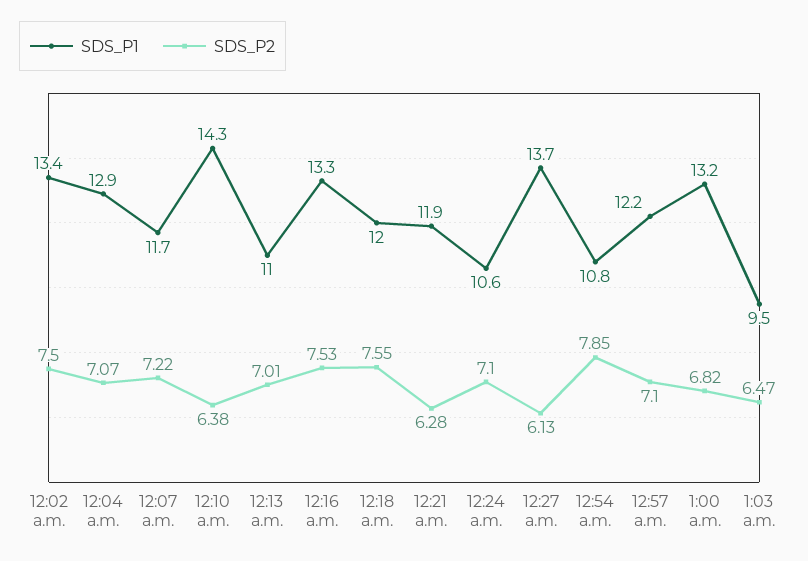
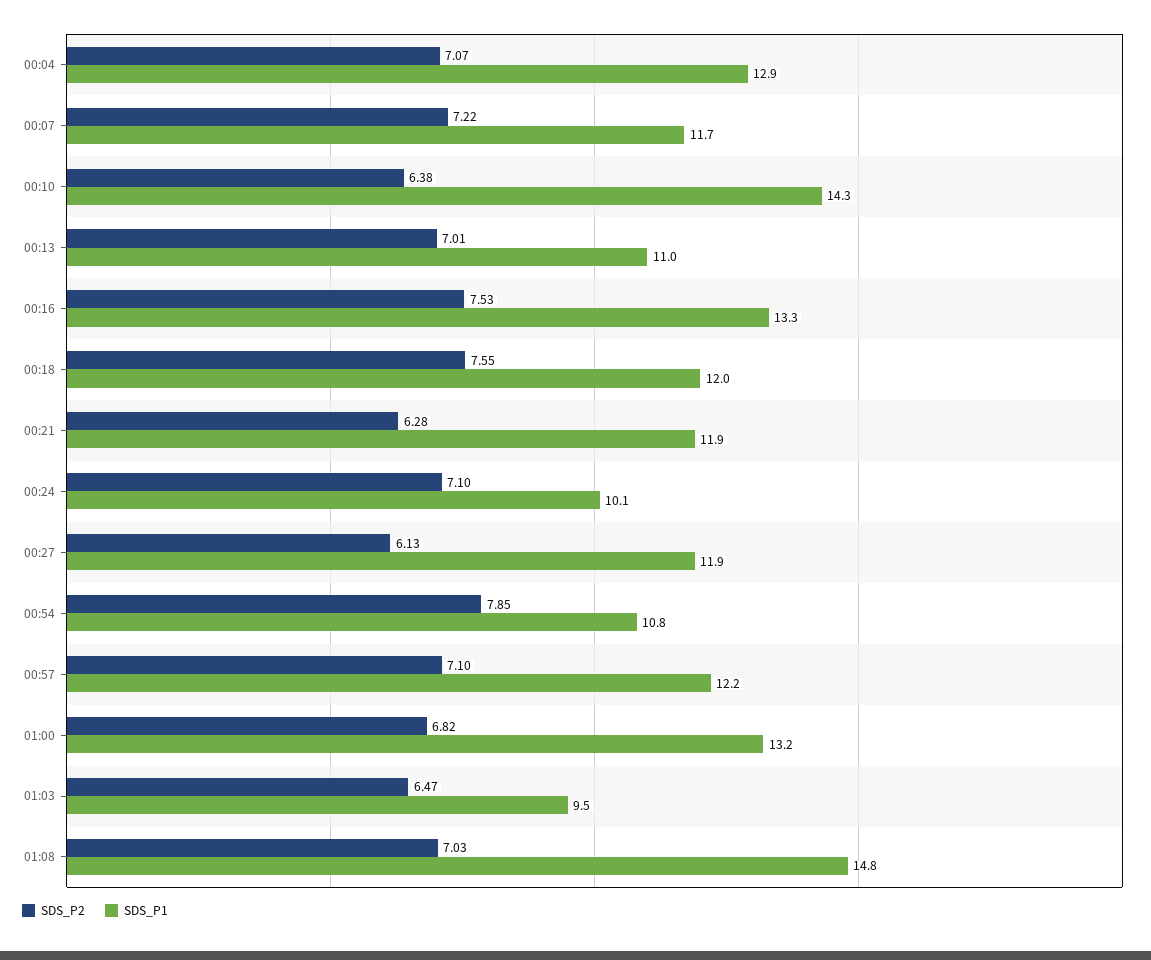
SDS_P1, 12:02 a.m.: 13.4 -> none
SDS_P2, 12:02 a.m.: 7.5 -> none
SDS_P1, 12:24 a.m.: 10.6 -> 10.1
SDS_P1, 12:27 a.m.: 13.7 -> 11.9
SDS_P2, 01:08: none -> 7.03
SDS_P1, 01:08: none -> 14.8

